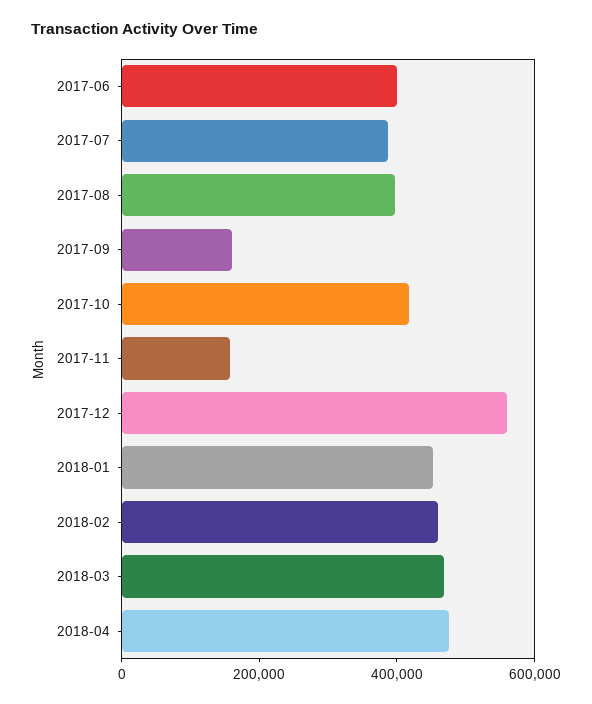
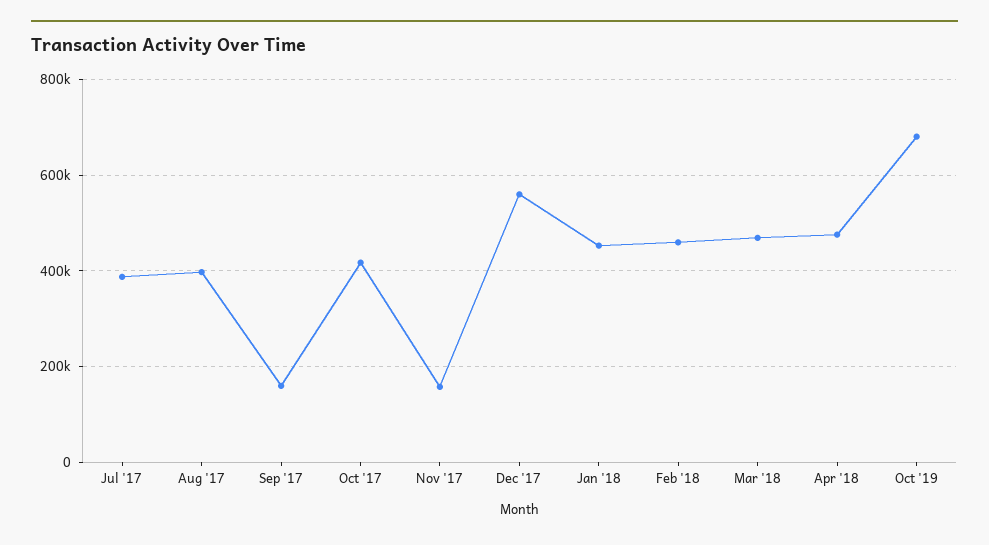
2017-06: 400000 -> none
Oct '19: none -> 680000

